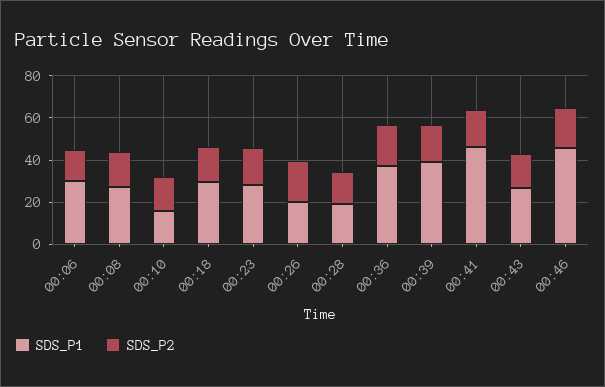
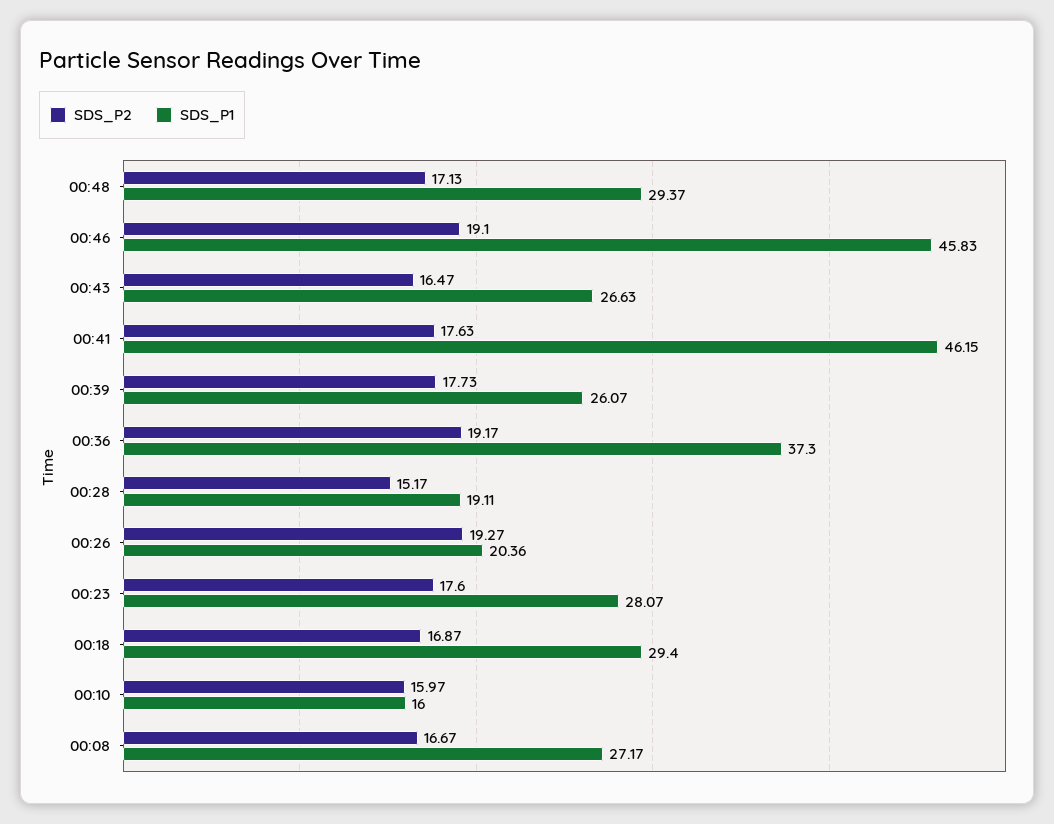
SDS_P1, 00:06: 30 -> none
SDS_P2, 00:06: 15 -> none
SDS_P1, 00:39: 40 -> 26.07
SDS_P2, 00:48: none -> 17.13
SDS_P1, 00:48: none -> 29.37

